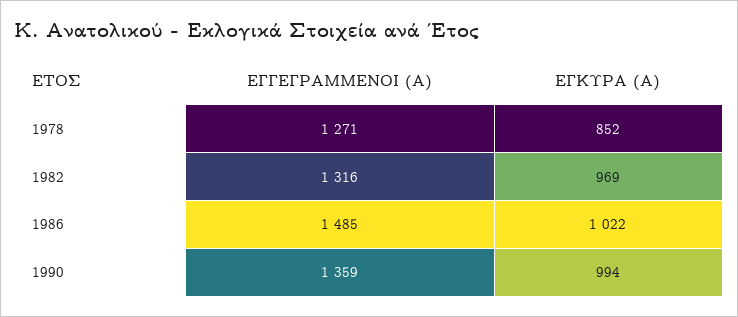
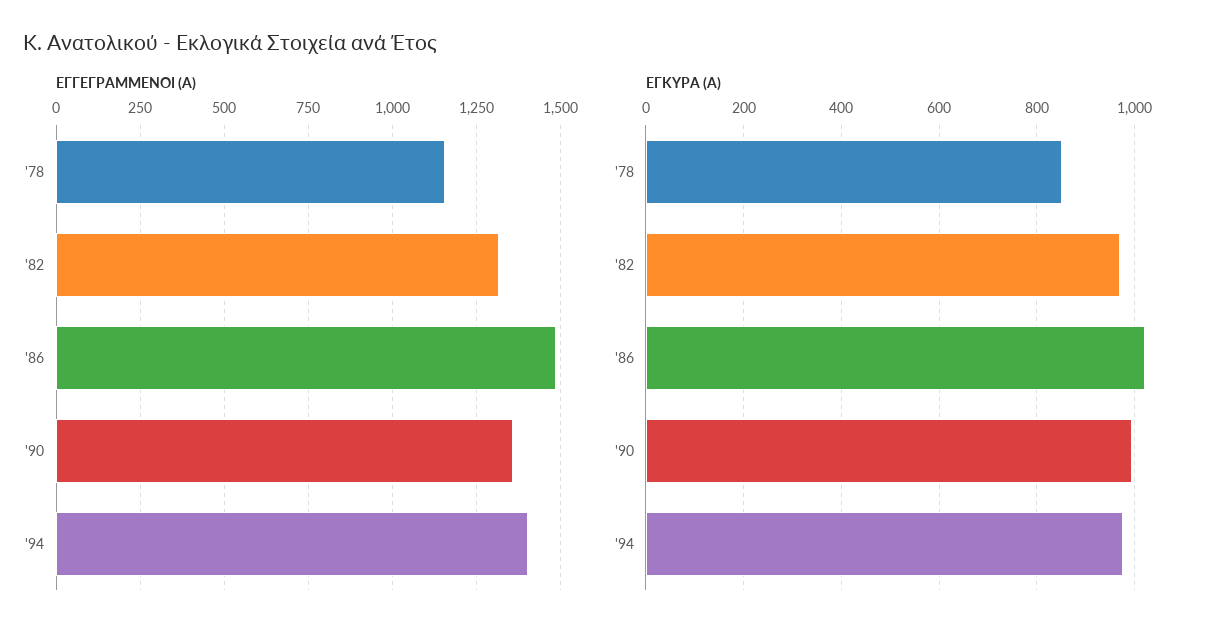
ΕΓΓΕΓΡΑΜΜΕΝΟΙ (Α), 1978: 1271 -> 1150
ΕΓΓΕΓΡΑΜΜΕΝΟΙ (Α), '94: none -> 1400
ΕΓΚΥΡΑ (Α), '94: none -> 980

